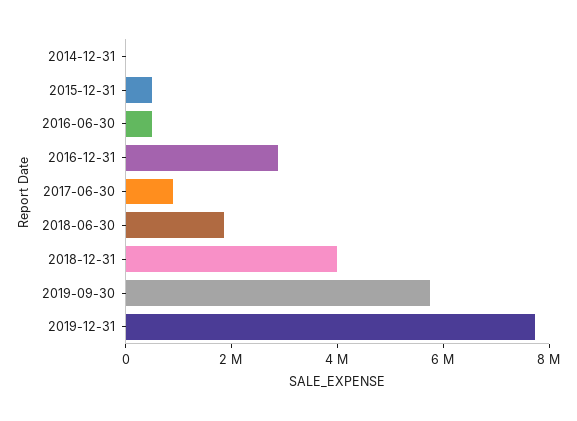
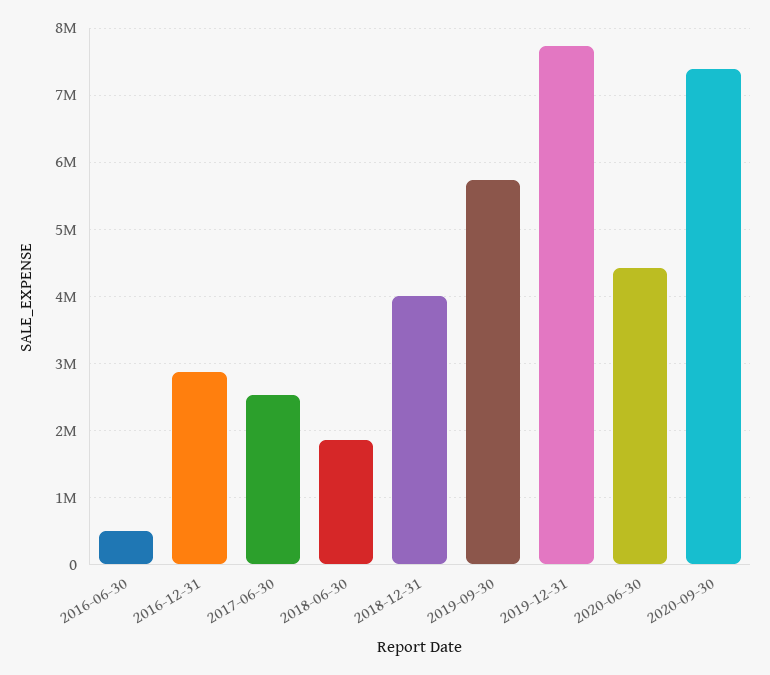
2014-12-31: 0 -> none
2015-12-31: 500000 -> none
2017-06-30: 1000000 -> 2500000
2020-06-30: none -> 4400000
2020-09-30: none -> 7400000

